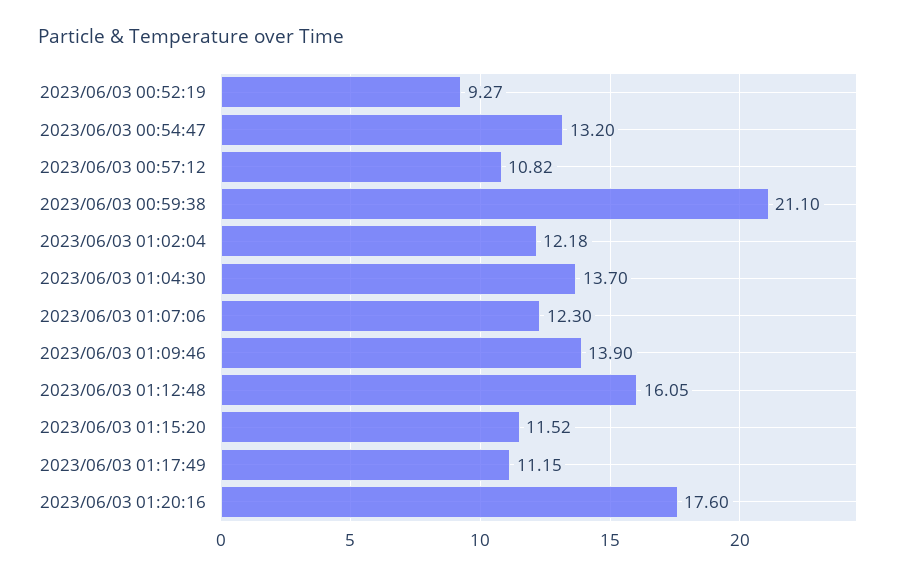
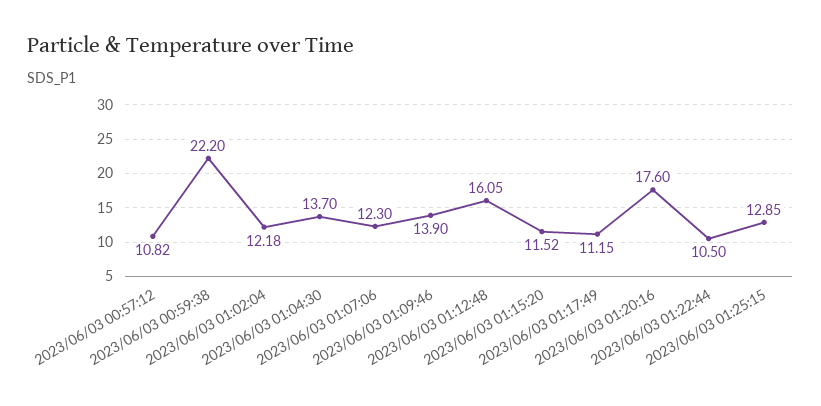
2023/06/03 00:52:19: 9.27 -> none
2023/06/03 00:54:47: 13.2 -> none
2023/06/03 00:59:38: 21.1 -> 22.2
2023/06/03 01:22:44: none -> 10.5
2023/06/03 01:25:15: none -> 12.85

